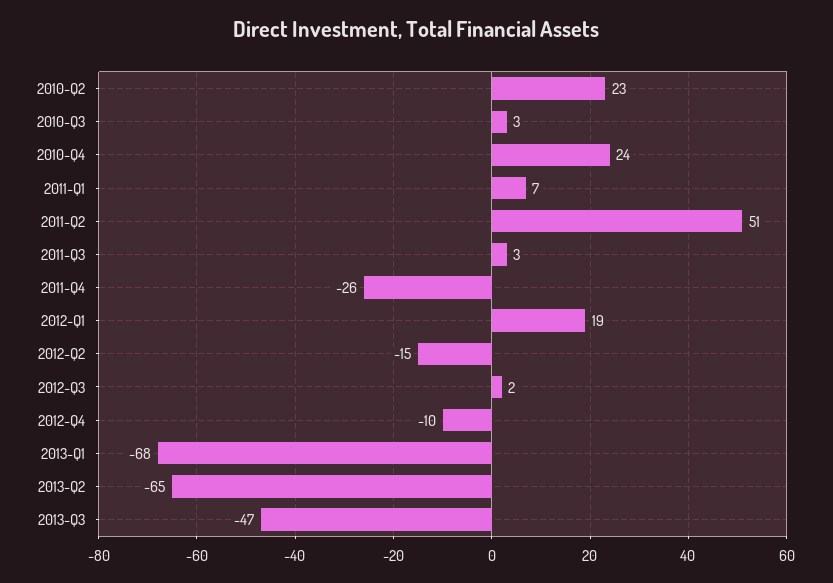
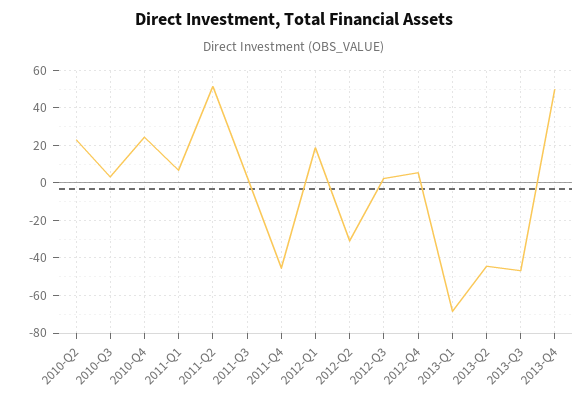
2011-Q4: -26 -> -45
2012-Q2: -15 -> -30
2012-Q4: -10 -> 5
2013-Q2: -65 -> -45
2013-Q4: none -> 50

